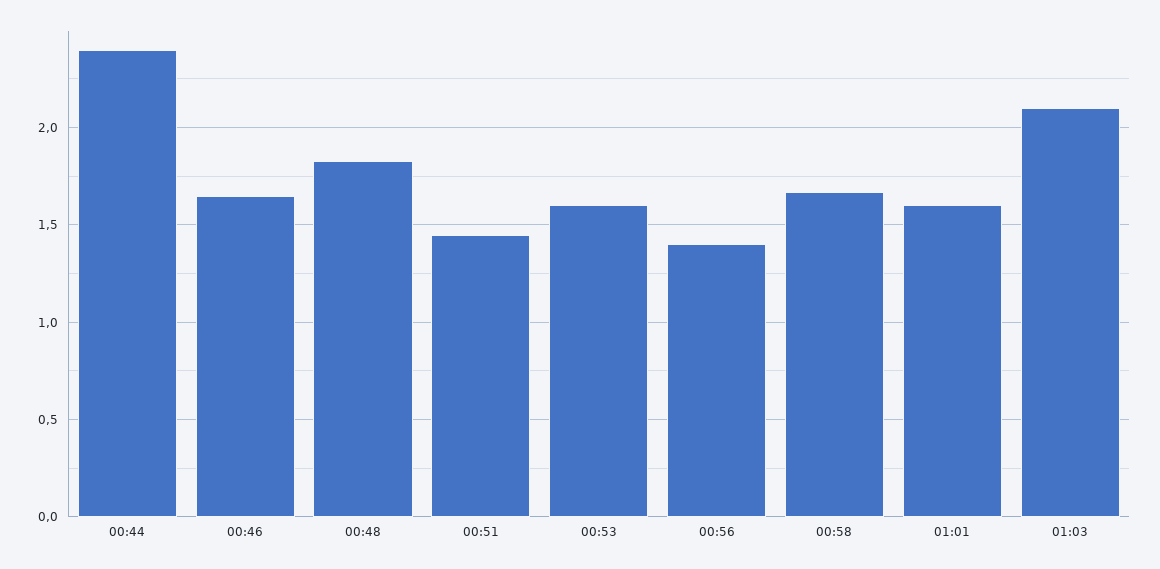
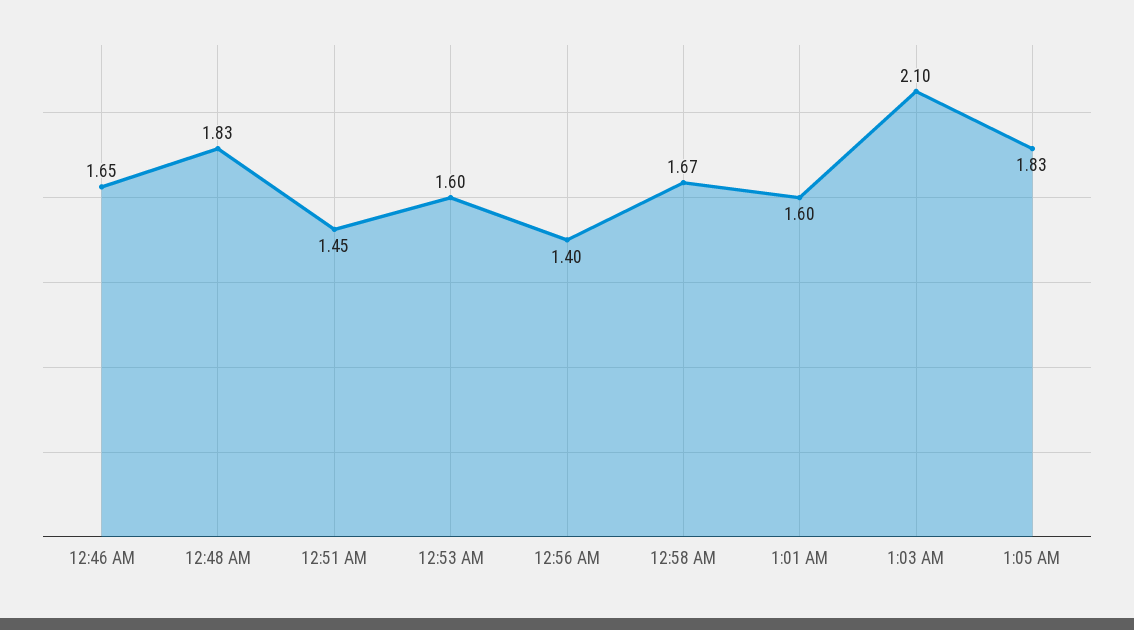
00:44: 2.4 -> none
1:05 AM: none -> 1.83

